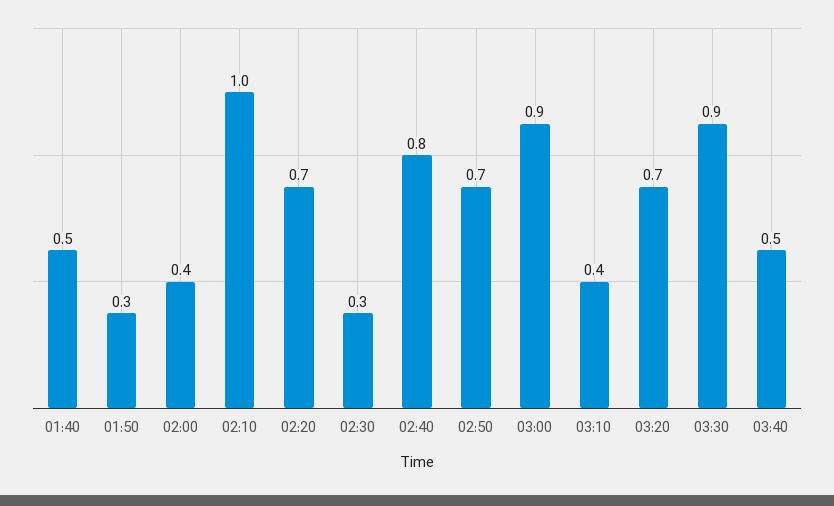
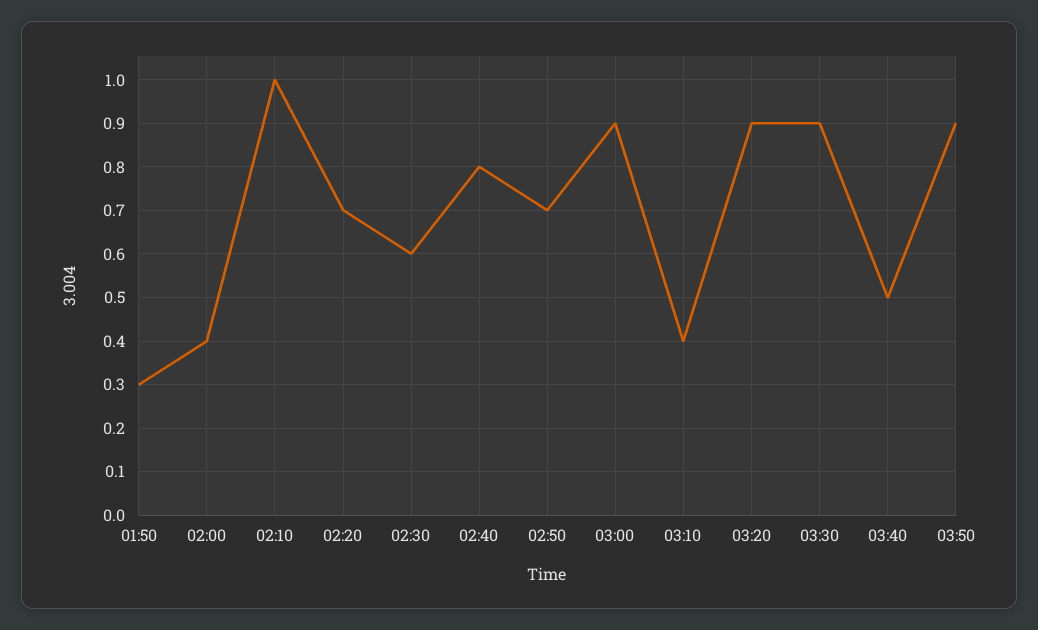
01:40: 0.5 -> none
02:30: 0.3 -> 0.6
03:20: 0.7 -> 0.9
03:50: none -> 0.9

